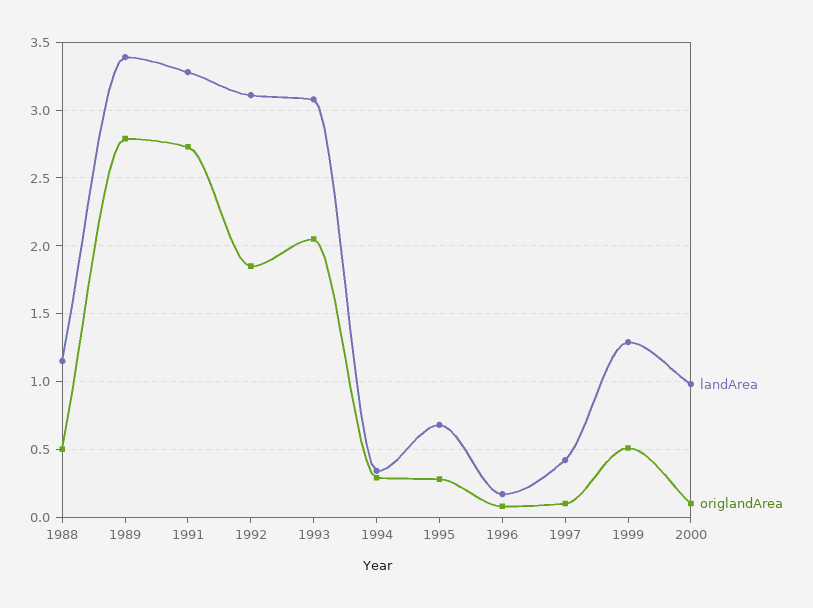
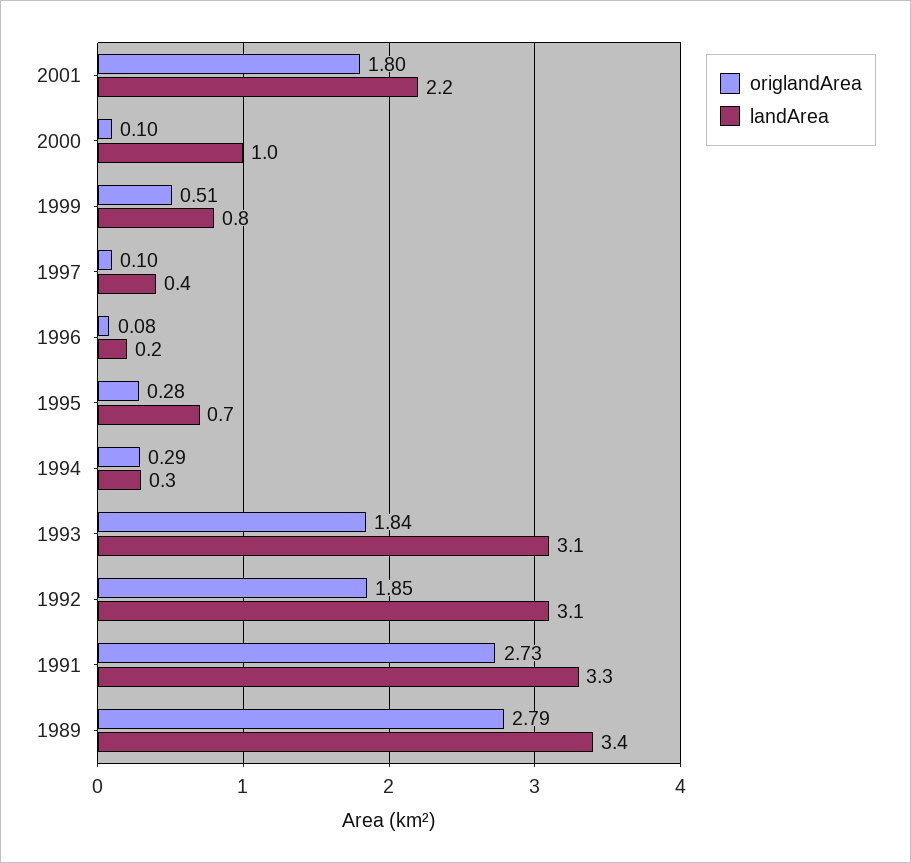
landArea, 1988: 1.15 -> none
origlandArea, 1988: 0.5 -> none
origlandArea, 1993: 2.05 -> 1.84
landArea, 1999: 1.3 -> 0.8
origlandArea, 2001: none -> 1.8
landArea, 2001: none -> 2.2

